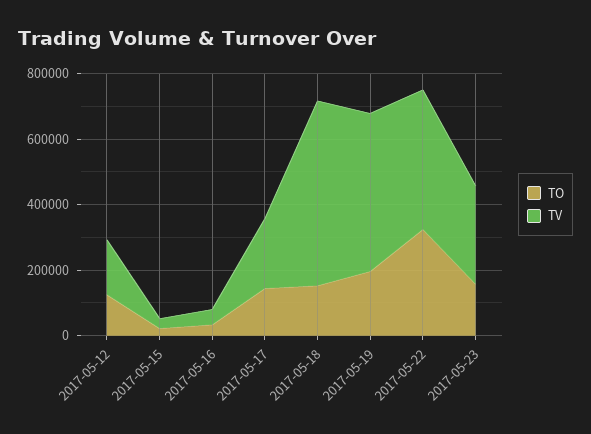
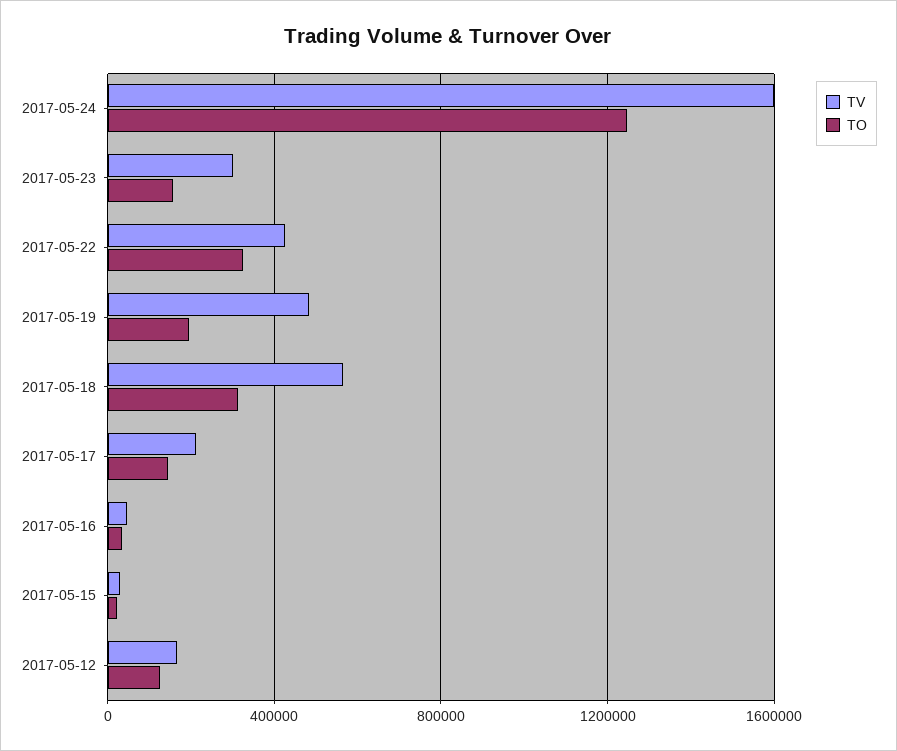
TO, 2017-05-18: 150000 -> 300000
TV, 2017-05-24: none -> 1600000
TO, 2017-05-24: none -> 1250000

